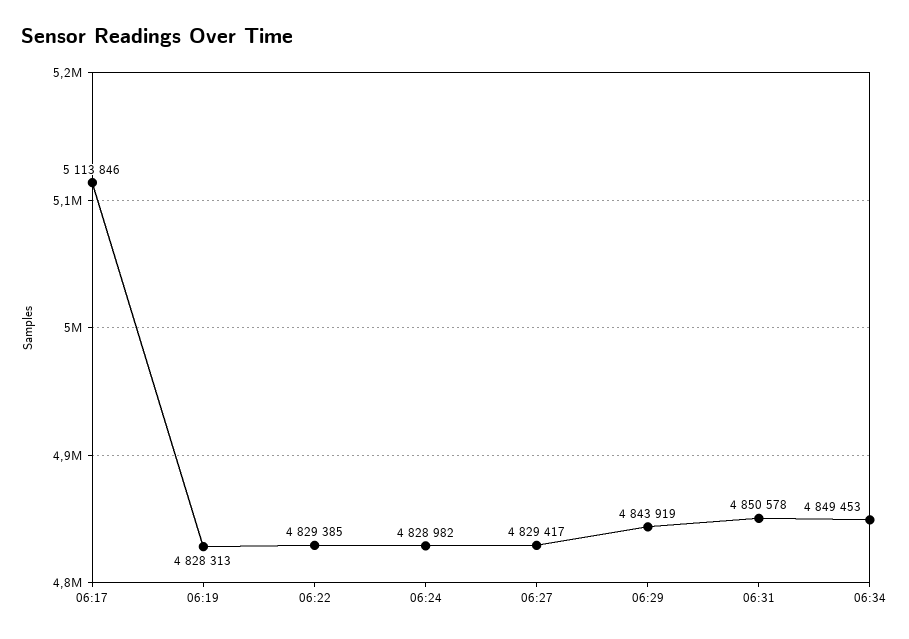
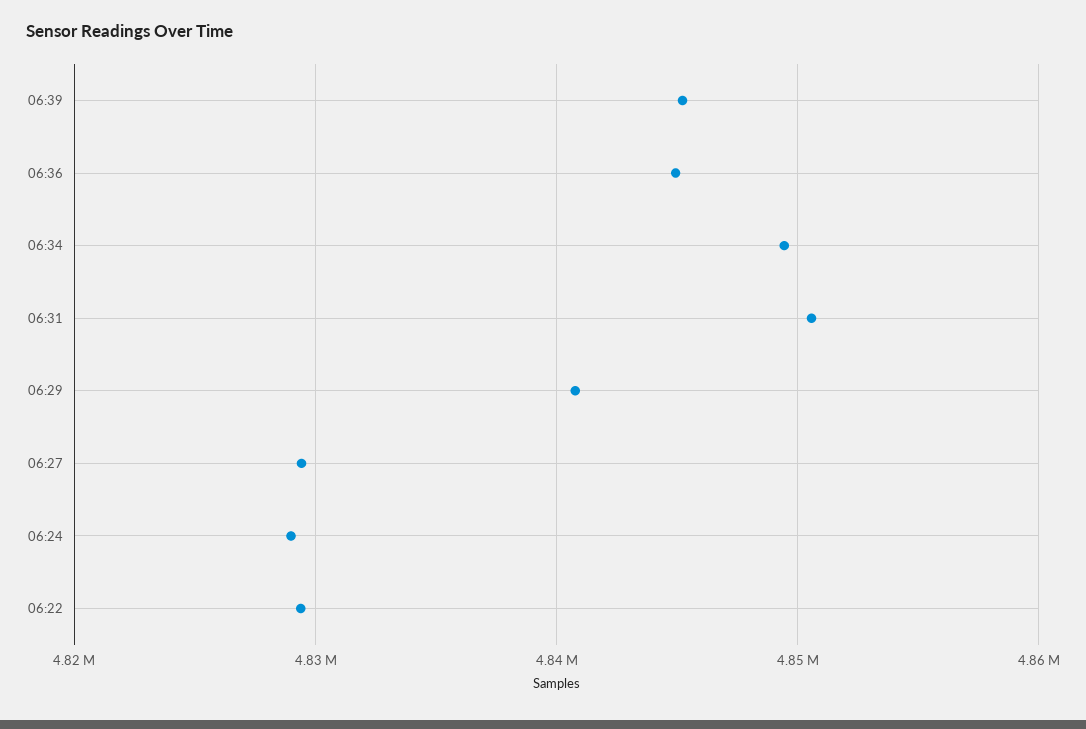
06:17: 5113846 -> none
06:19: 4828313 -> none
06:29: 4843919 -> 4841000
06:39: none -> 4845000
06:36: none -> 4845000

